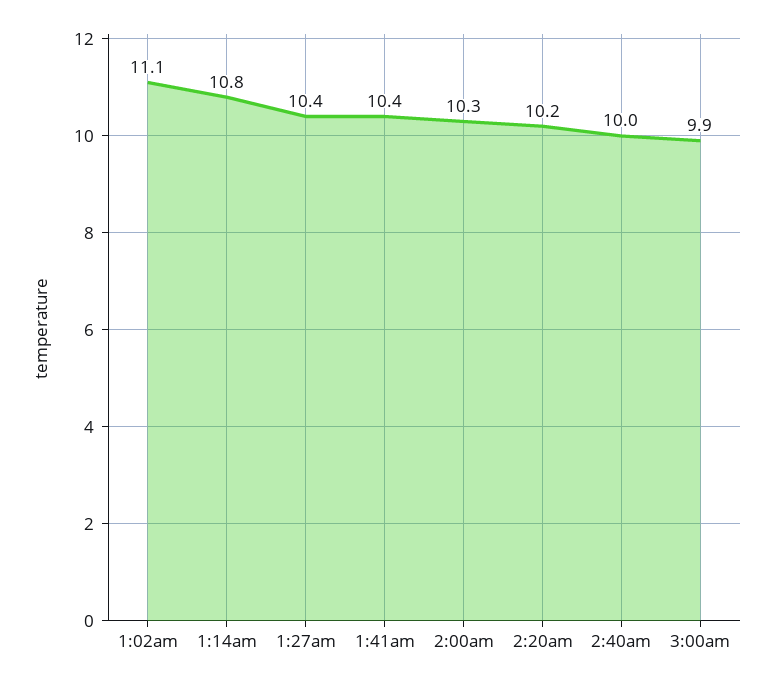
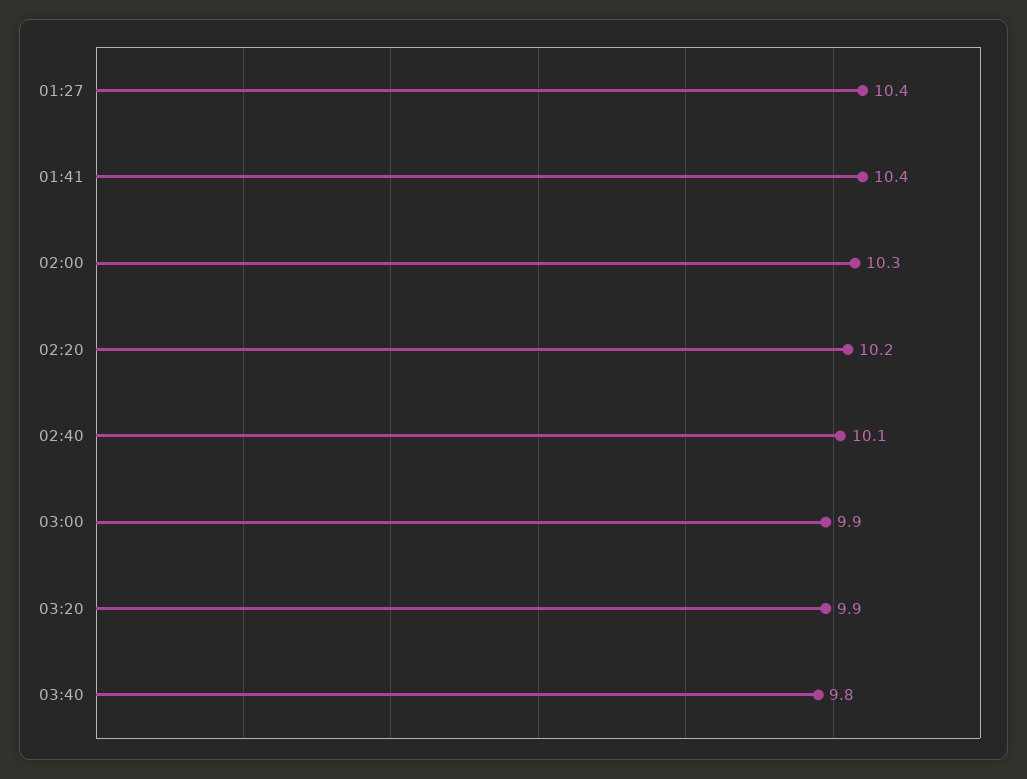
1:02am: 11.1 -> none
1:14am: 10.8 -> none
2:40am: 10 -> 10.1
03:20: none -> 9.9
03:40: none -> 9.8

